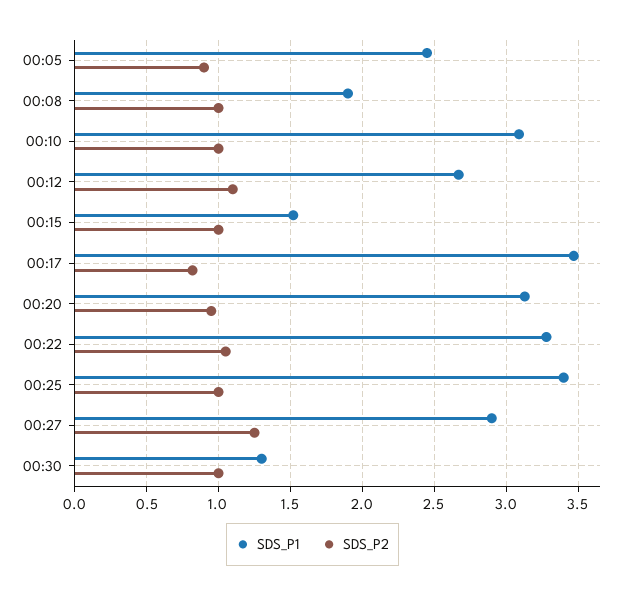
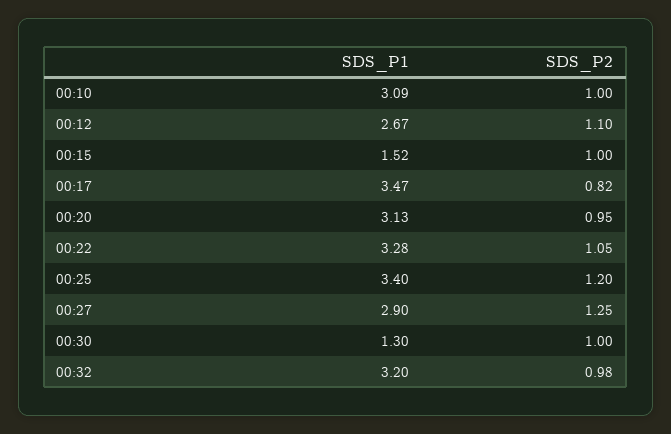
SDS_P1, 00:05: 2.45 -> none
SDS_P2, 00:05: 0.9 -> none
SDS_P1, 00:08: 1.9 -> none
SDS_P2, 00:08: 1 -> none
SDS_P2, 00:25: 1 -> 1.2
SDS_P1, 00:32: none -> 3.2
SDS_P2, 00:32: none -> 0.98

